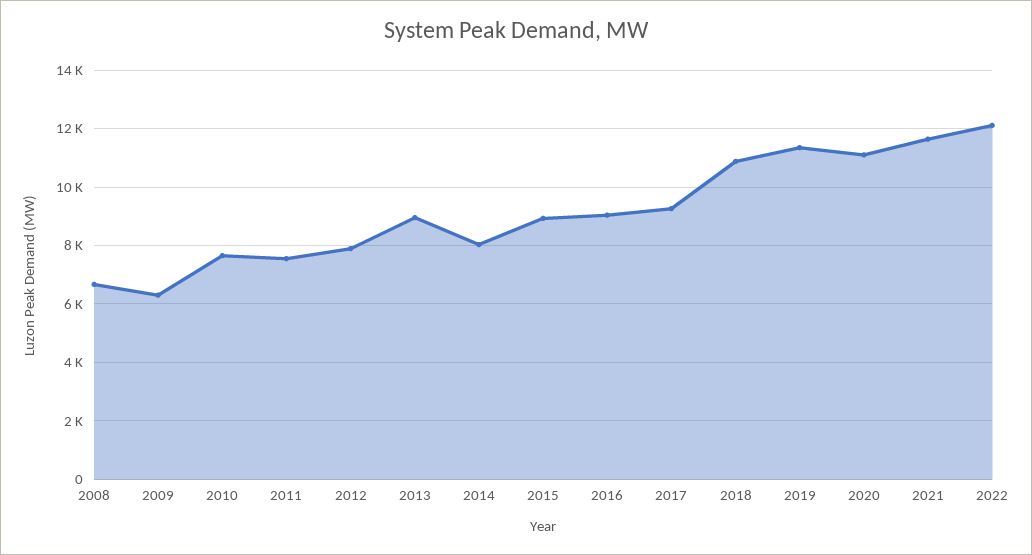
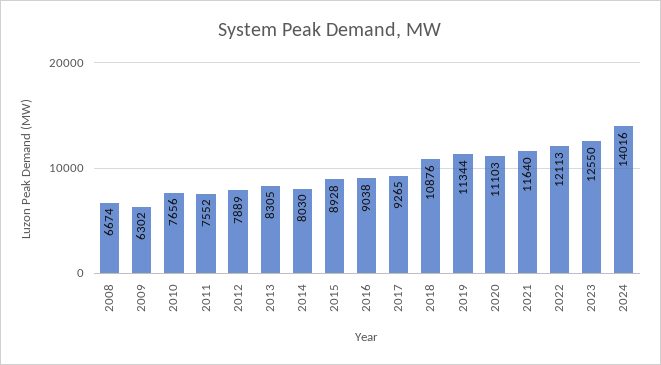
2013: 9000 -> 8305
2023: none -> 12550
2024: none -> 14016

